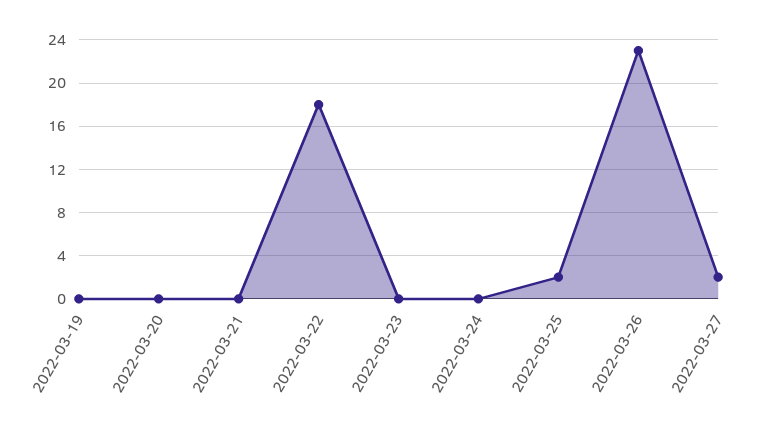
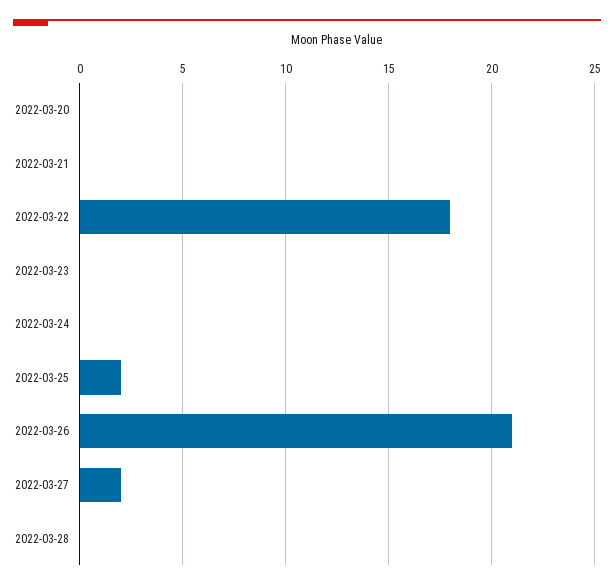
2022-03-19: 0 -> none
2022-03-26: 23 -> 21
2022-03-28: none -> 0

